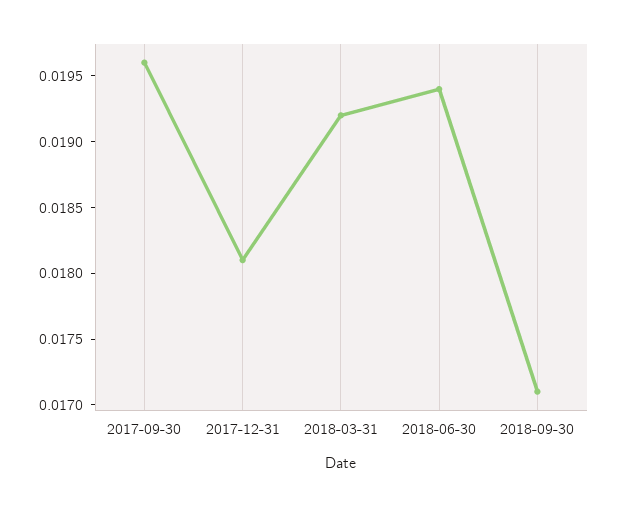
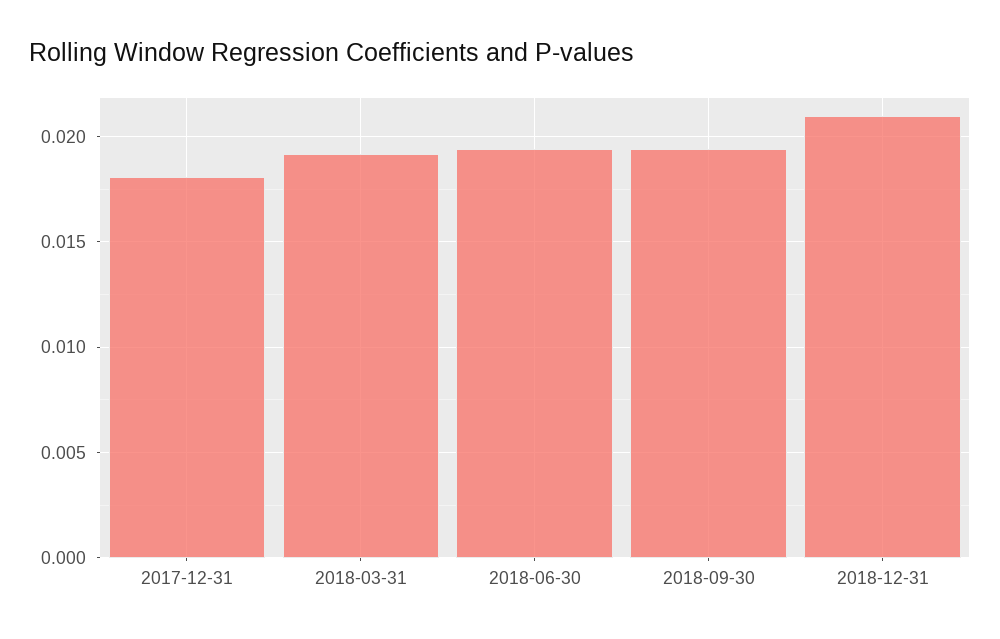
2017-09-30: 0.0196 -> none
2018-09-30: 0.0171 -> 0.0195
2018-12-31: none -> 0.021

